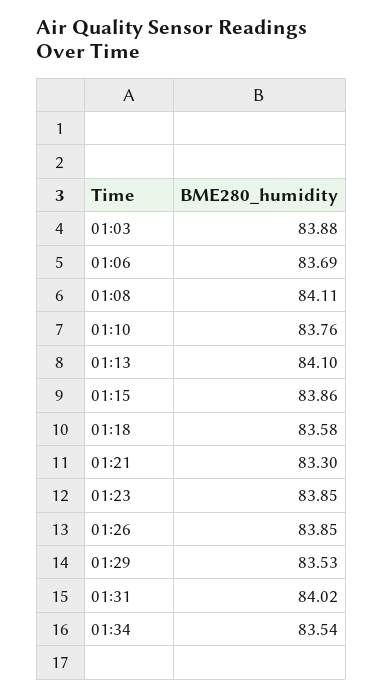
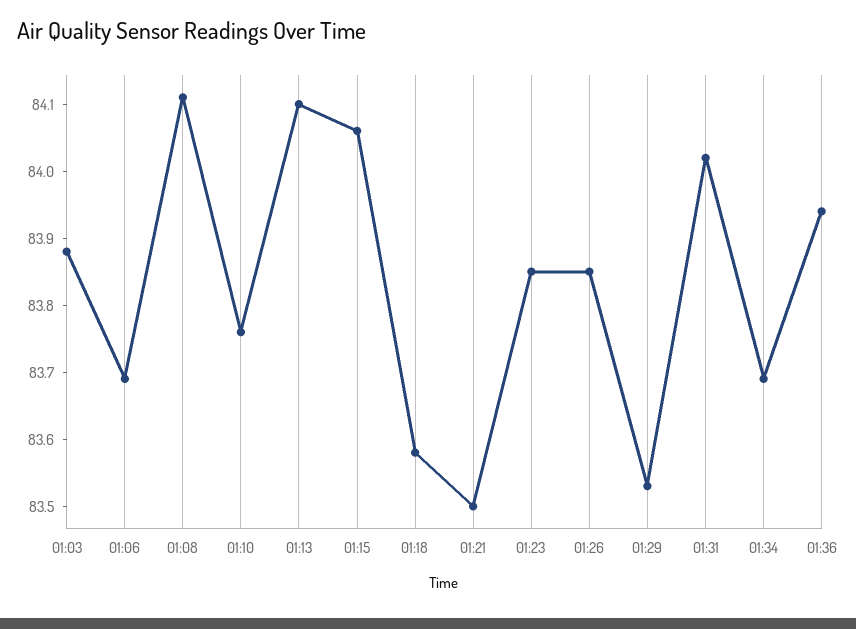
01:15: 83.86 -> 84.05
01:21: 83.3 -> 83.5
01:34: 83.54 -> 83.7
01:36: none -> 83.95

